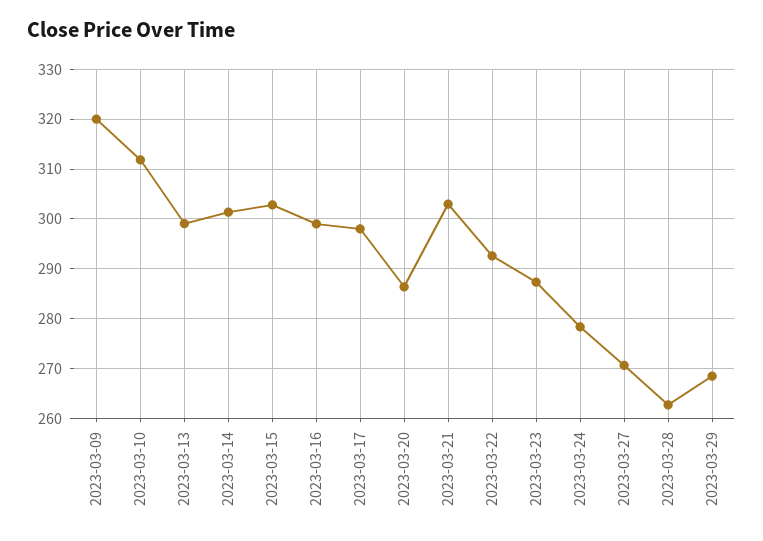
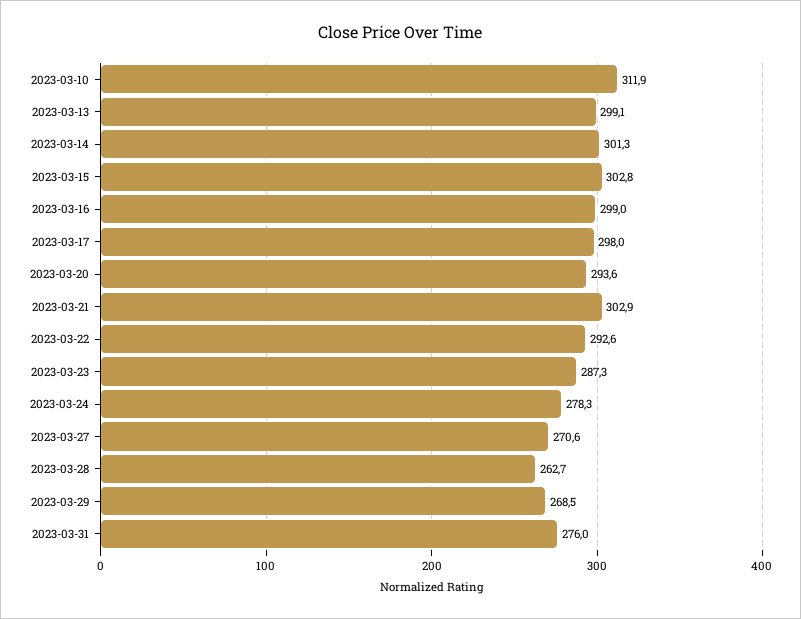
2023-03-09: 320 -> none
2023-03-20: 286 -> 293.6
2023-03-31: none -> 276

